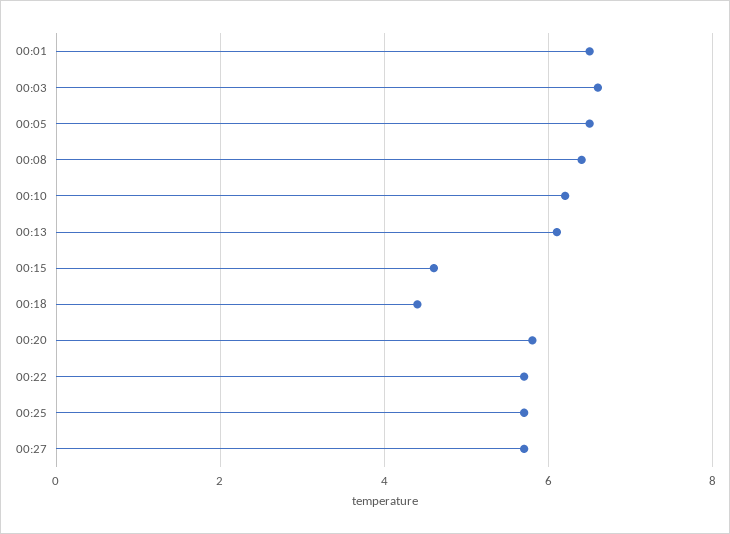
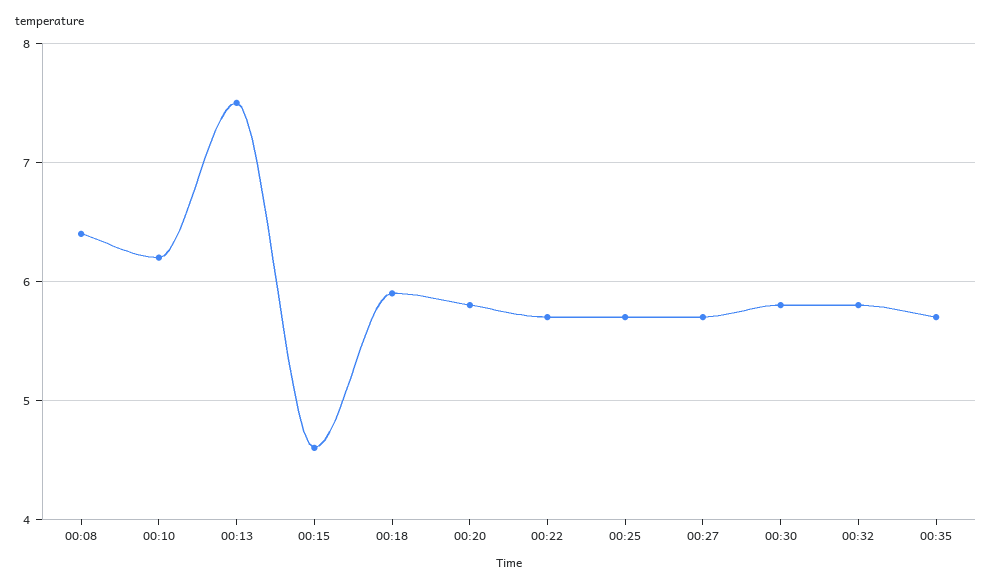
00:01: 6.5 -> none
00:03: 6.5 -> none
00:05: 6.5 -> none
00:13: 6 -> 7.5
00:18: 4.5 -> 5.9
00:30: none -> 5.8
00:32: none -> 5.8
00:35: none -> 5.7

